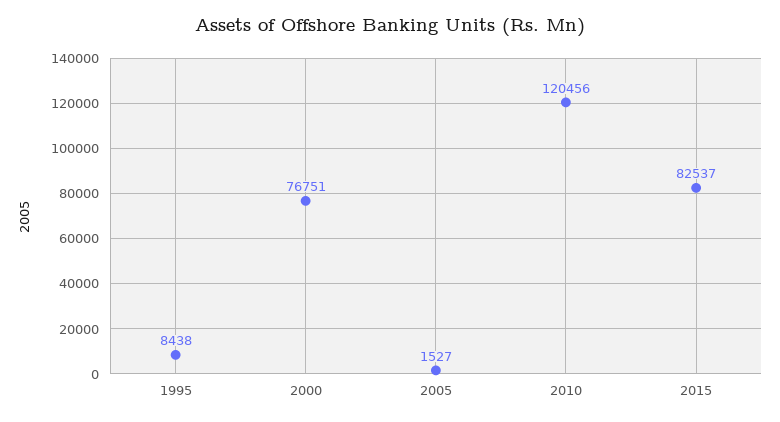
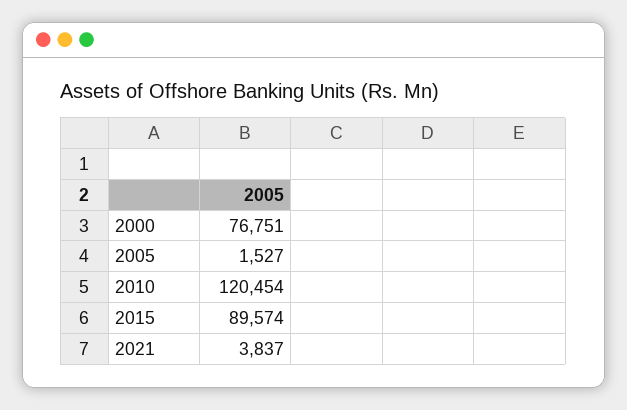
1995: 8438 -> none
2010: 120456 -> 120454
2015: 82537 -> 89574
2021: none -> 3837

